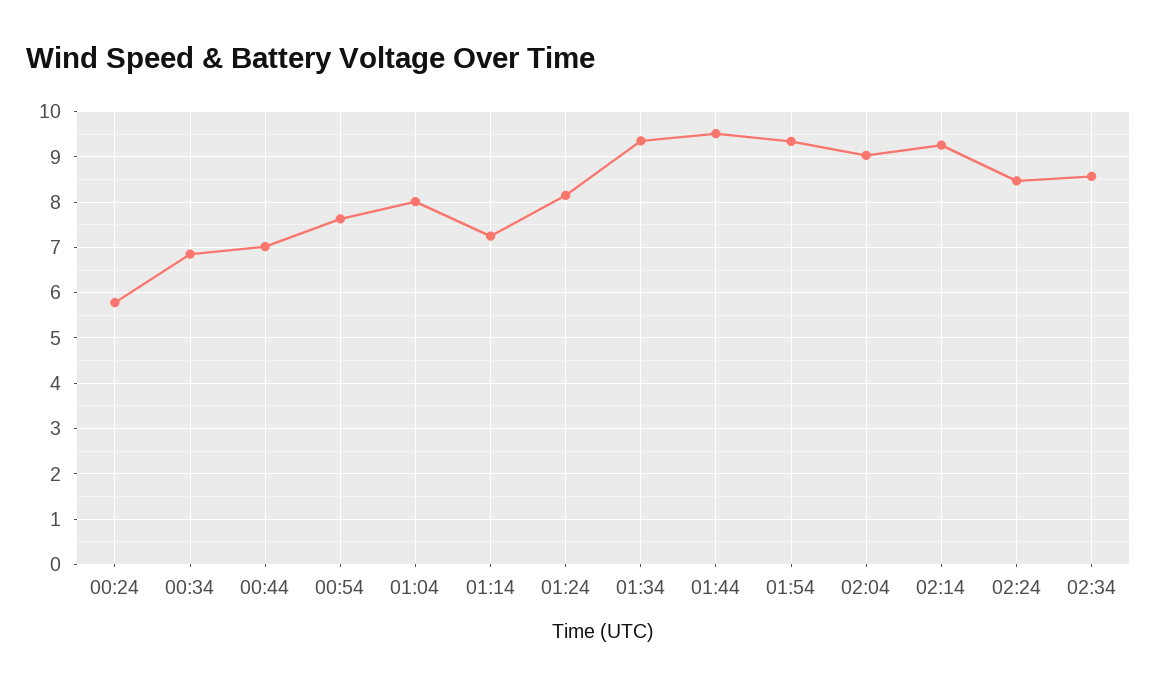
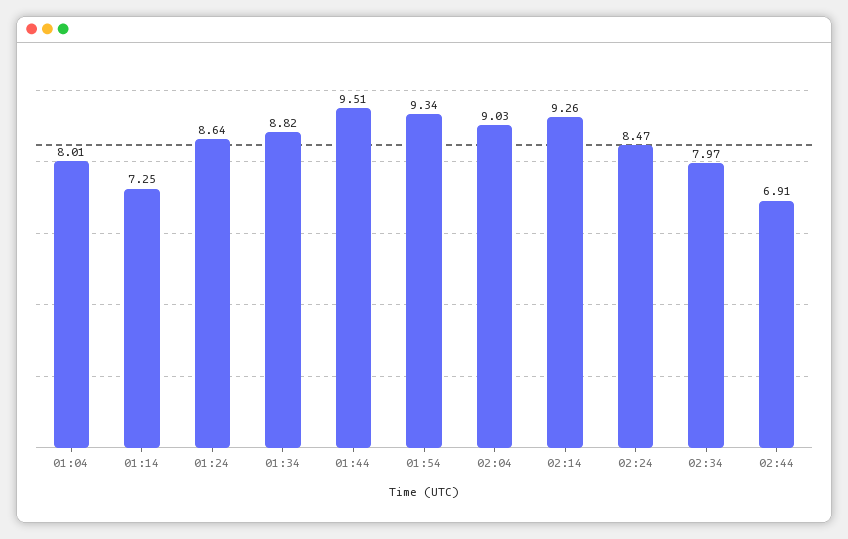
00:24: 5.8 -> none
00:34: 6.8 -> none
00:44: 7 -> none
00:54: 7.6 -> none
01:24: 8.2 -> 8.64
01:34: 9.4 -> 8.82
02:34: 8.6 -> 7.97
02:44: none -> 6.91

